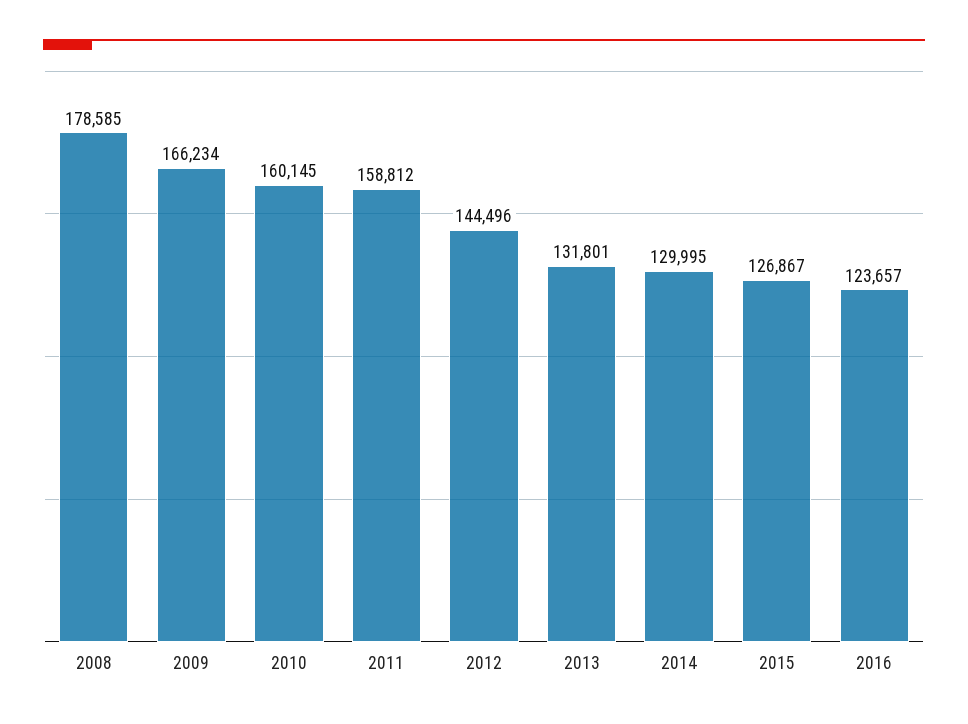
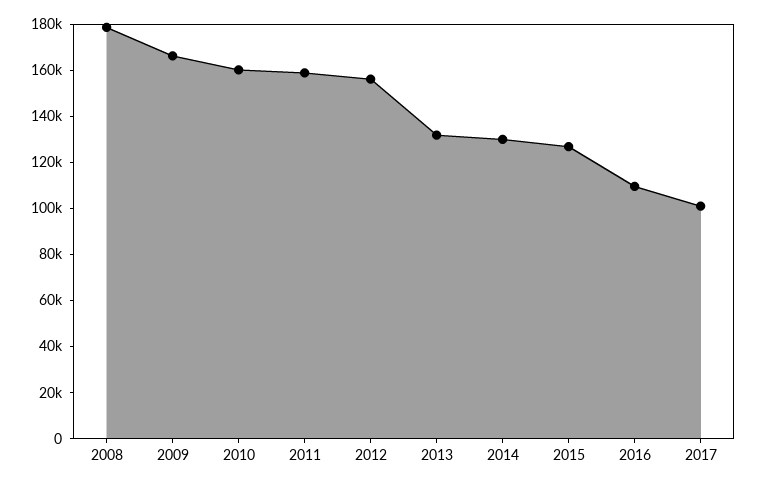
2012: 144496 -> 155000
2016: 123657 -> 110000
2017: none -> 100000

